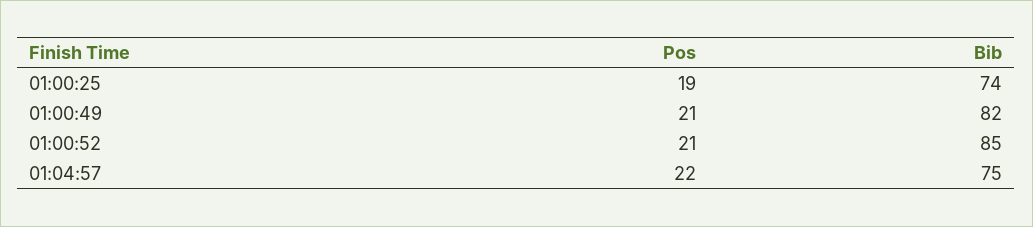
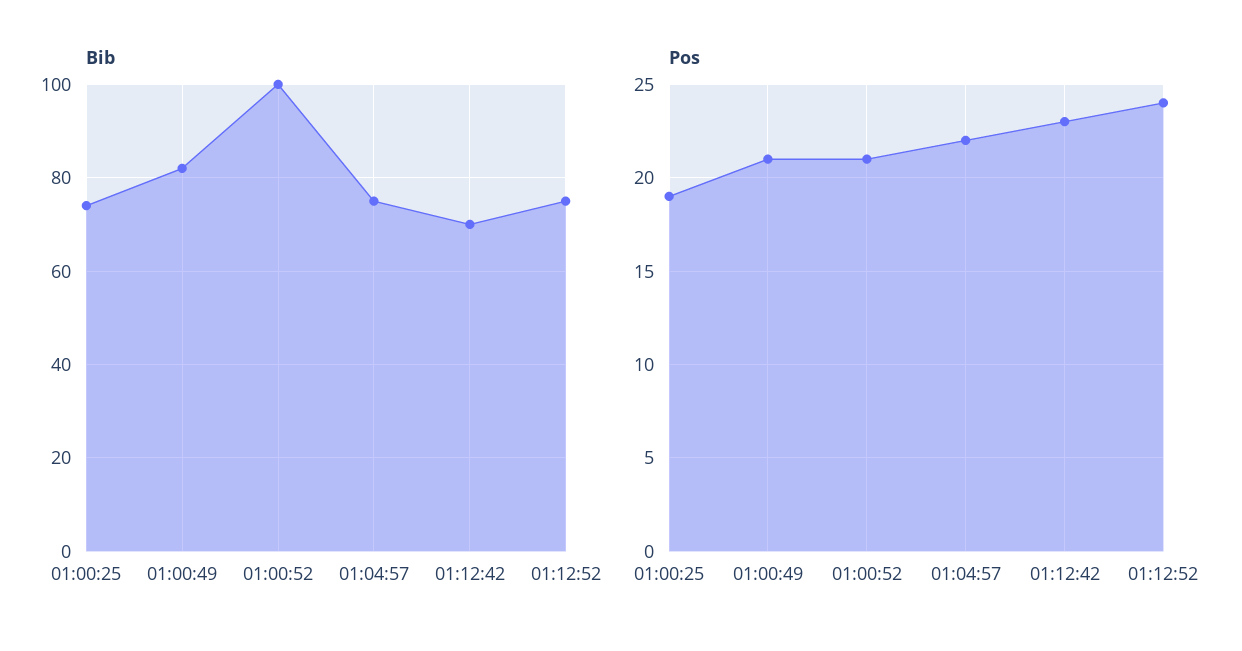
Bib, 01:00:52: 85 -> 100
Bib, 01:12:42: none -> 70
Bib, 01:12:52: none -> 75
Pos, 01:12:42: none -> 23
Pos, 01:12:52: none -> 24

